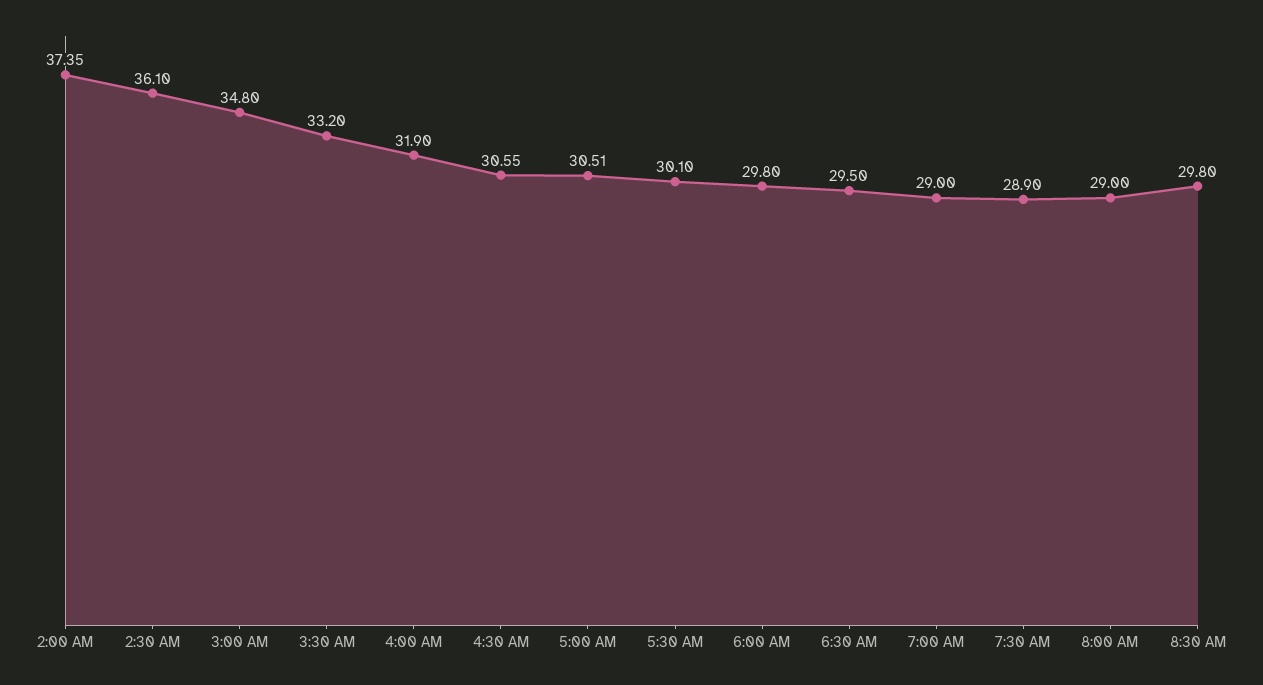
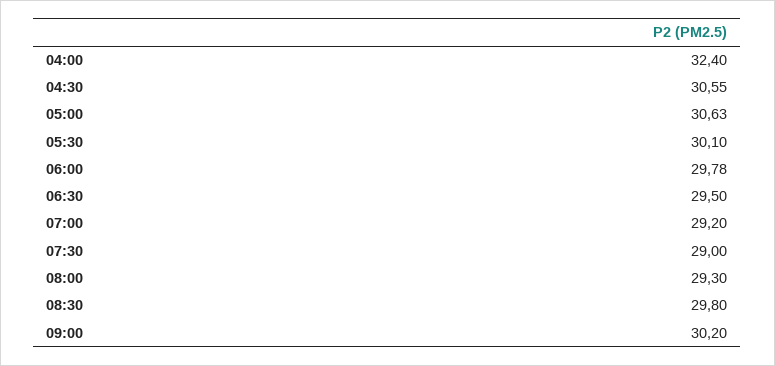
2:00 AM: 37.35 -> none
2:30 AM: 36.1 -> none
3:00 AM: 34.8 -> none
3:30 AM: 33.2 -> none
4:00 AM: 31.9 -> 32.4
5:00 AM: 30.51 -> 30.63
6:00 AM: 29.8 -> 29.78
7:00 AM: 29 -> 29.2
7:30 AM: 28.9 -> 29
8:00 AM: 29 -> 29.3
09:00: none -> 30.2

